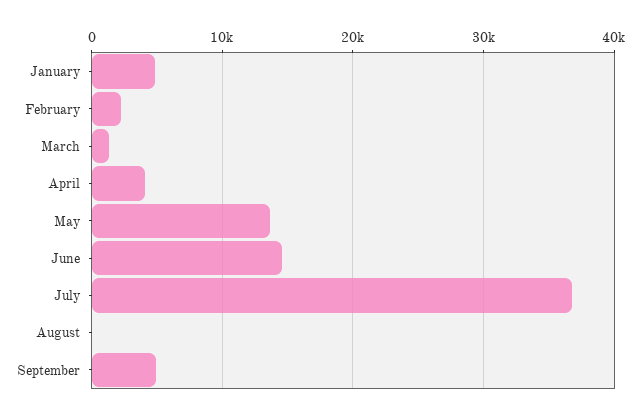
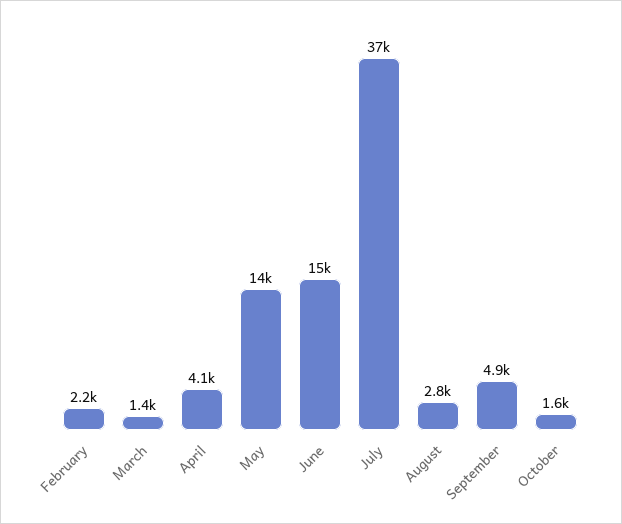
January: 5000 -> none
August: 0 -> 2800
October: none -> 1600

